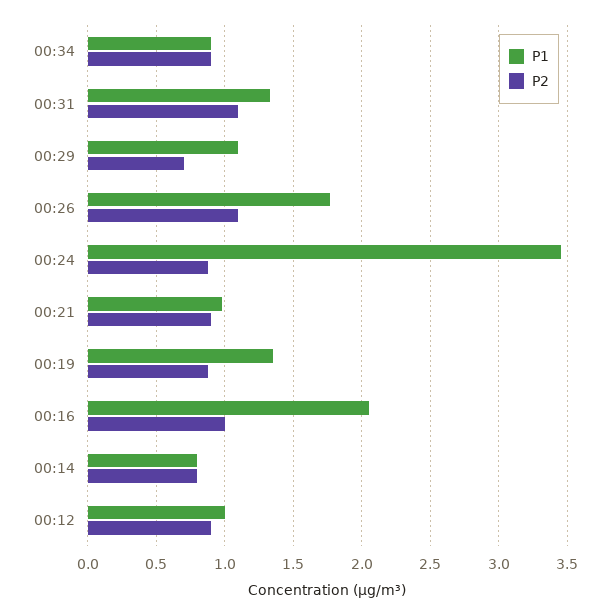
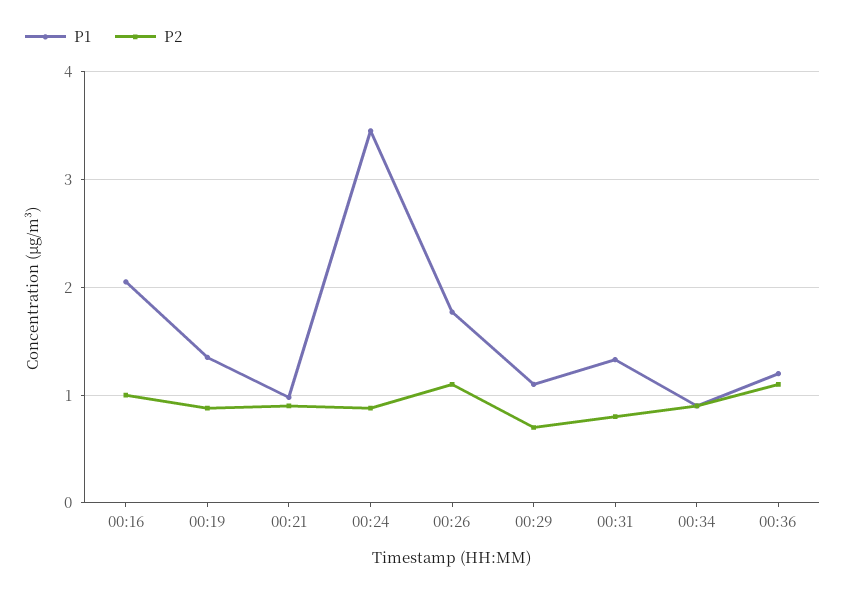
P2, 00:31: 1.1 -> 0.8
P1, 00:14: 0.8 -> none
P2, 00:14: 0.8 -> none
P1, 00:12: 1 -> none
P2, 00:12: 0.9 -> none
P1, 00:36: none -> 1.2
P2, 00:36: none -> 1.1

